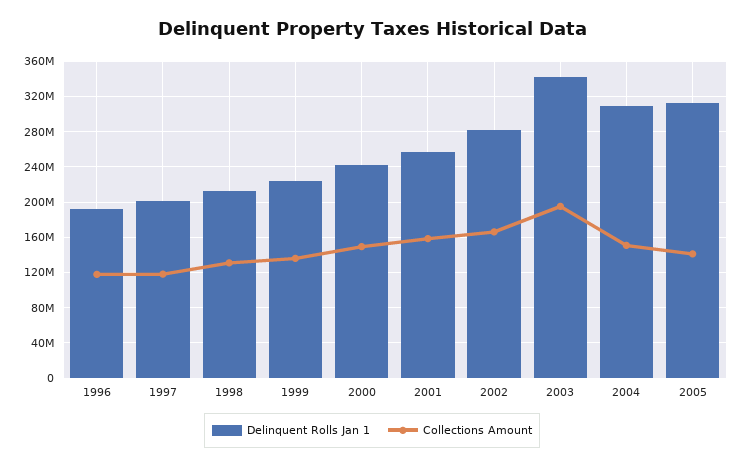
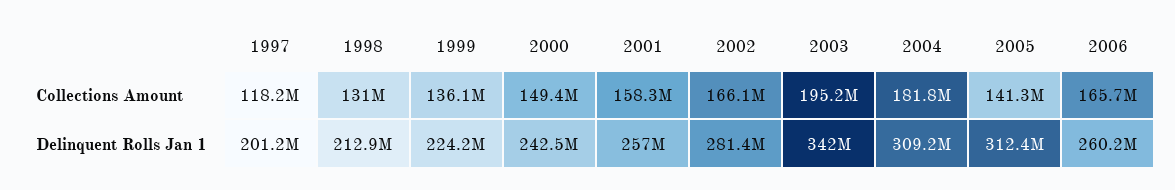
Delinquent Rolls Jan 1, 1996: 190000000 -> none
Collections Amount, 1996: 120000000 -> none
Collections Amount, 2004: 150000000 -> 181800000
Collections Amount, 2006: none -> 165700000
Delinquent Rolls Jan 1, 2006: none -> 260200000

